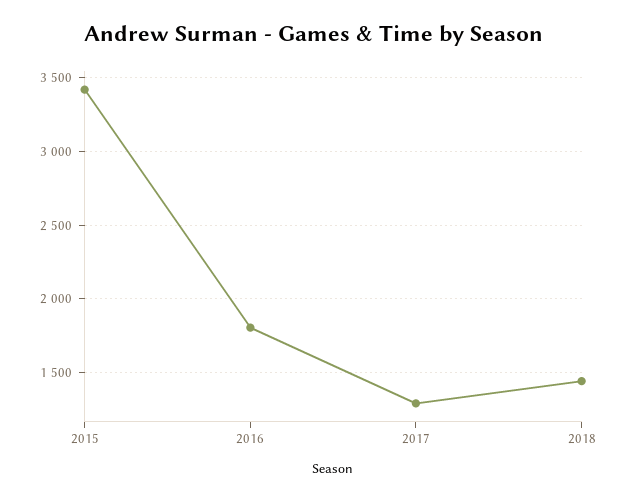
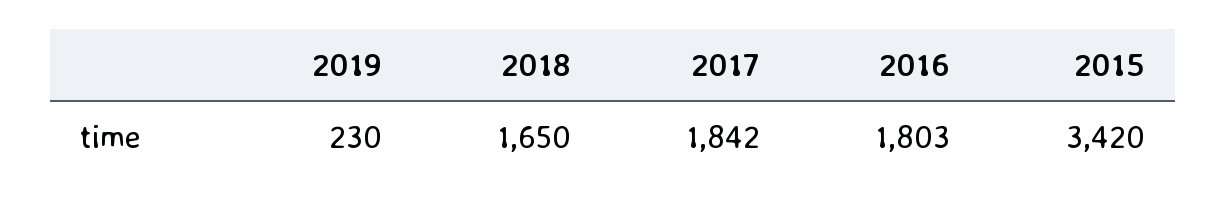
2017: 1300 -> 1842
2018: 1450 -> 1650
2019: none -> 230

